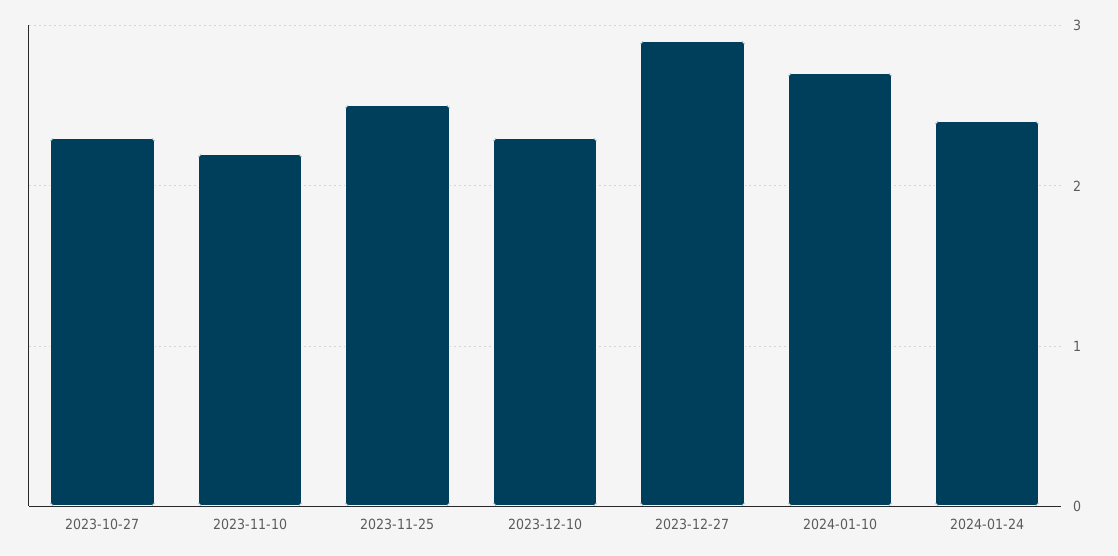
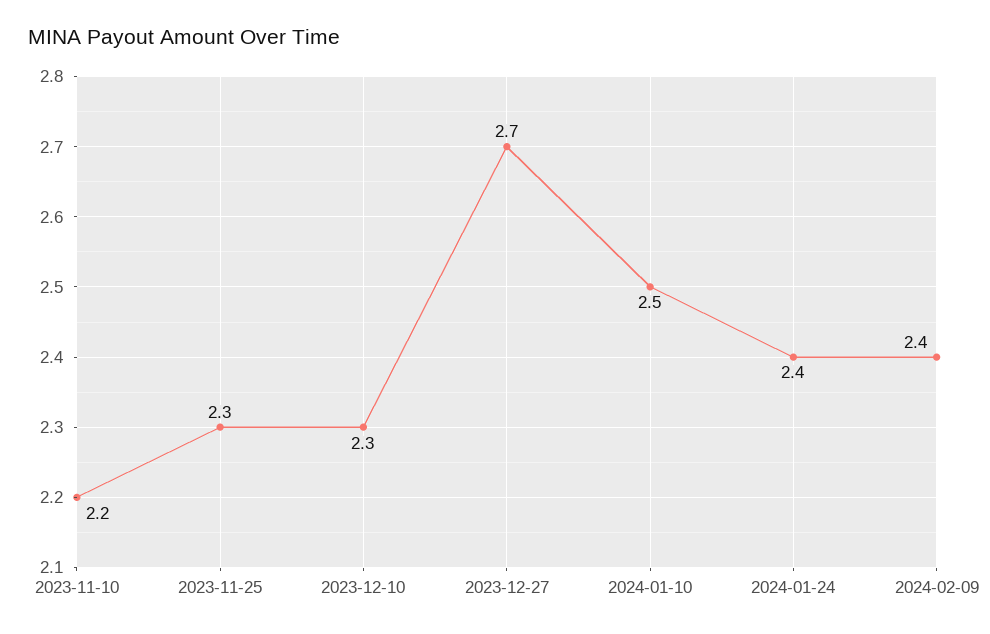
2023-10-27: 2.3 -> none
2023-11-25: 2.5 -> 2.3
2023-12-27: 2.9 -> 2.7
2024-01-10: 2.7 -> 2.5
2024-02-09: none -> 2.4

